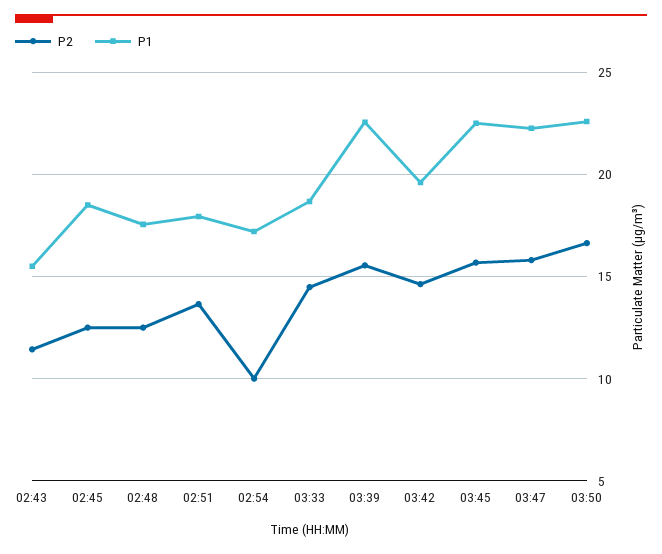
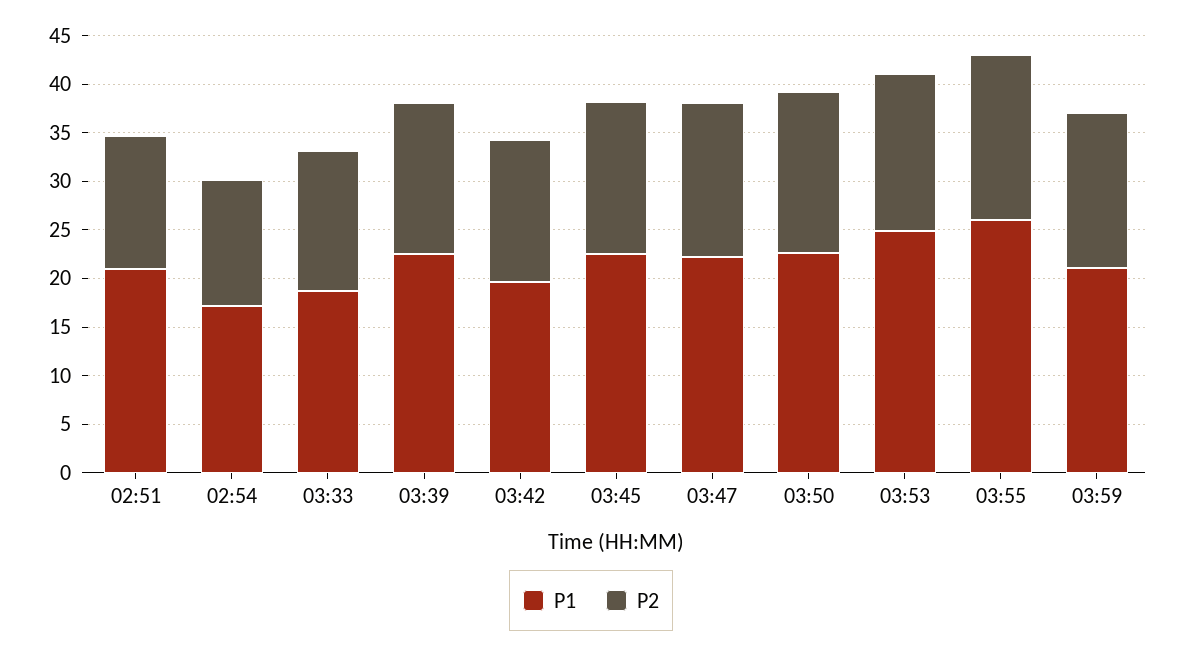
P2, 02:43: 11.5 -> none
P1, 02:43: 15.5 -> none
P2, 02:45: 12.5 -> none
P1, 02:45: 18.5 -> none
P2, 02:48: 12.5 -> none
P1, 02:48: 17.5 -> none
P1, 02:51: 18 -> 21
P2, 02:54: 10 -> 13
P1, 03:53: none -> 25
P2, 03:53: none -> 16
P1, 03:55: none -> 26
P2, 03:55: none -> 17
P1, 03:59: none -> 21
P2, 03:59: none -> 16

